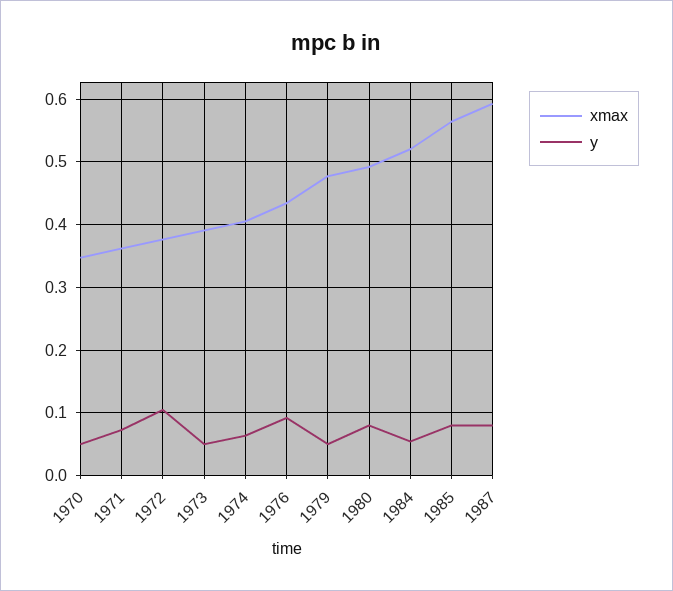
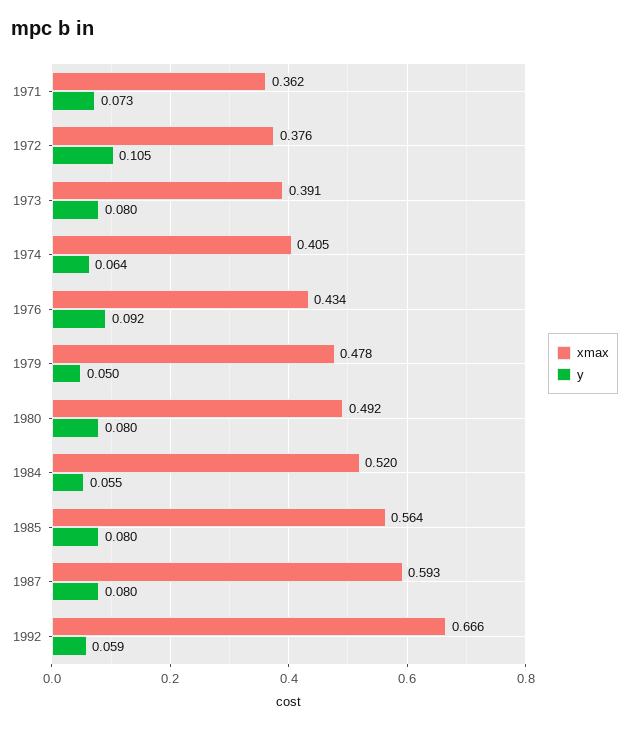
xmax, 1970: 0.35 -> none
y, 1970: 0.05 -> none
y, 1973: 0.05 -> 0.08
xmax, 1992: none -> 0.666
y, 1992: none -> 0.059

